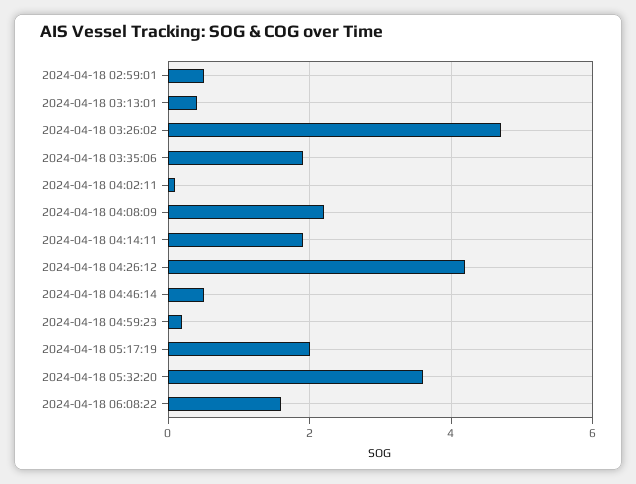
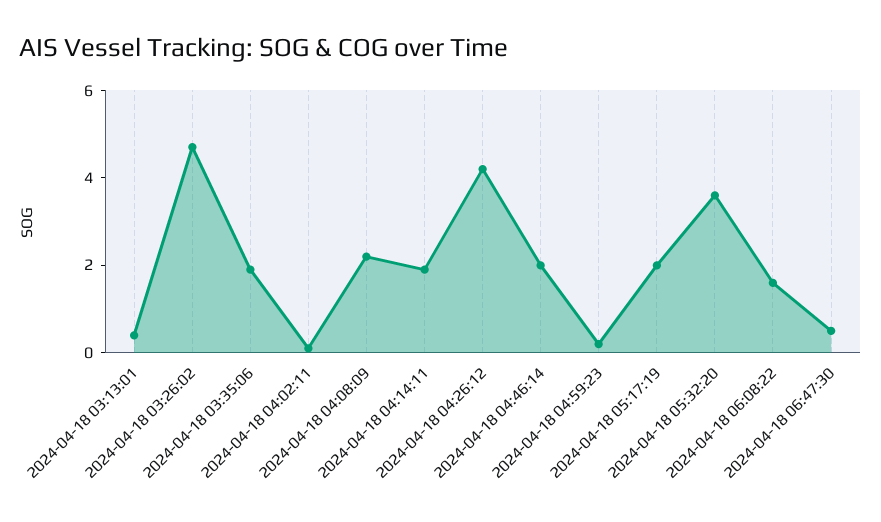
2024-04-18 02:59:01: 0.5 -> none
2024-04-18 04:46:14: 0.5 -> 2
2024-04-18 06:47:30: none -> 0.5

